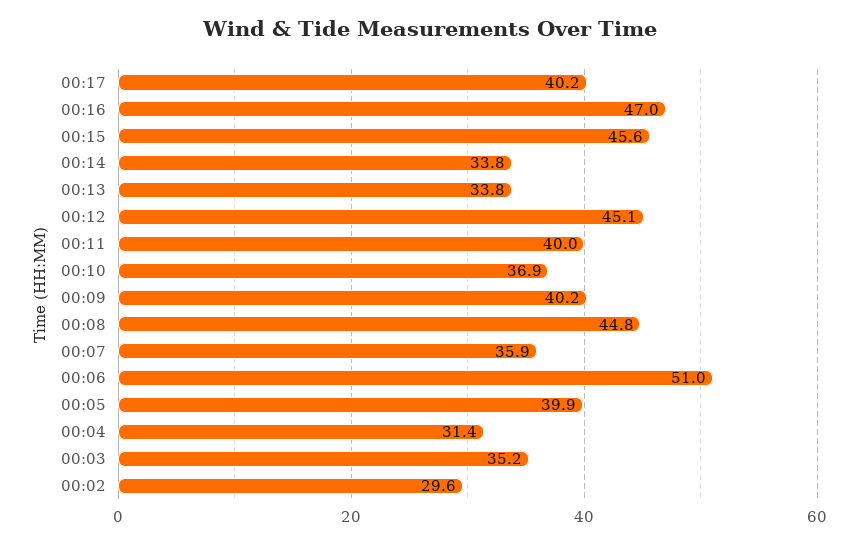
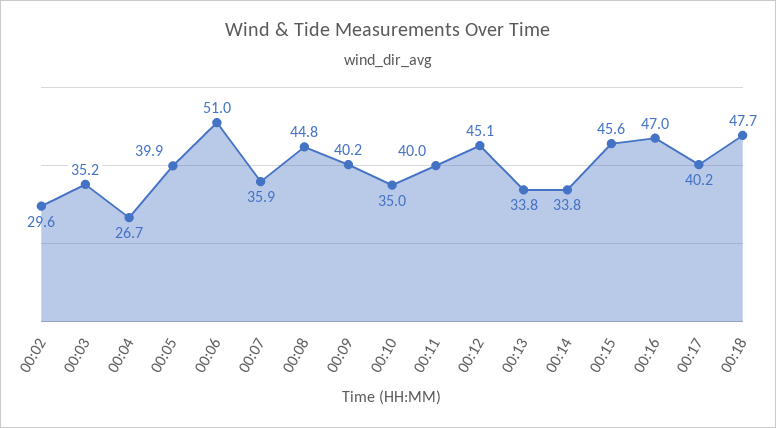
00:10: 36.9 -> 35
00:04: 31.4 -> 26.7
00:18: none -> 47.7

